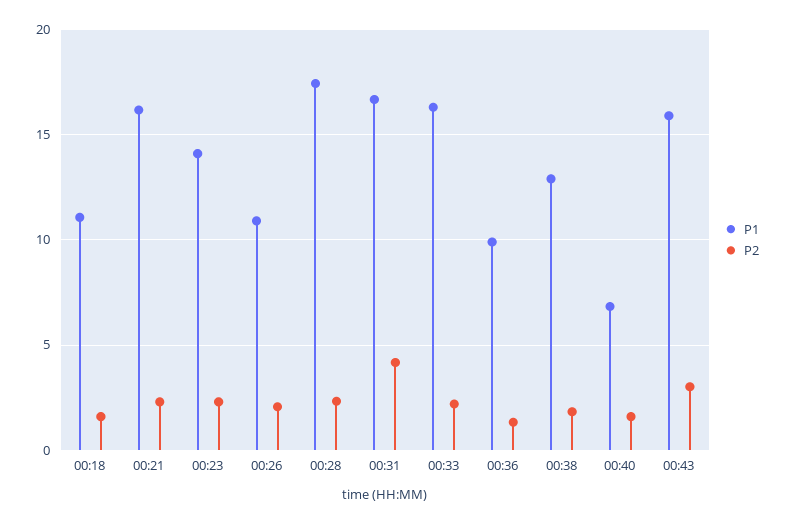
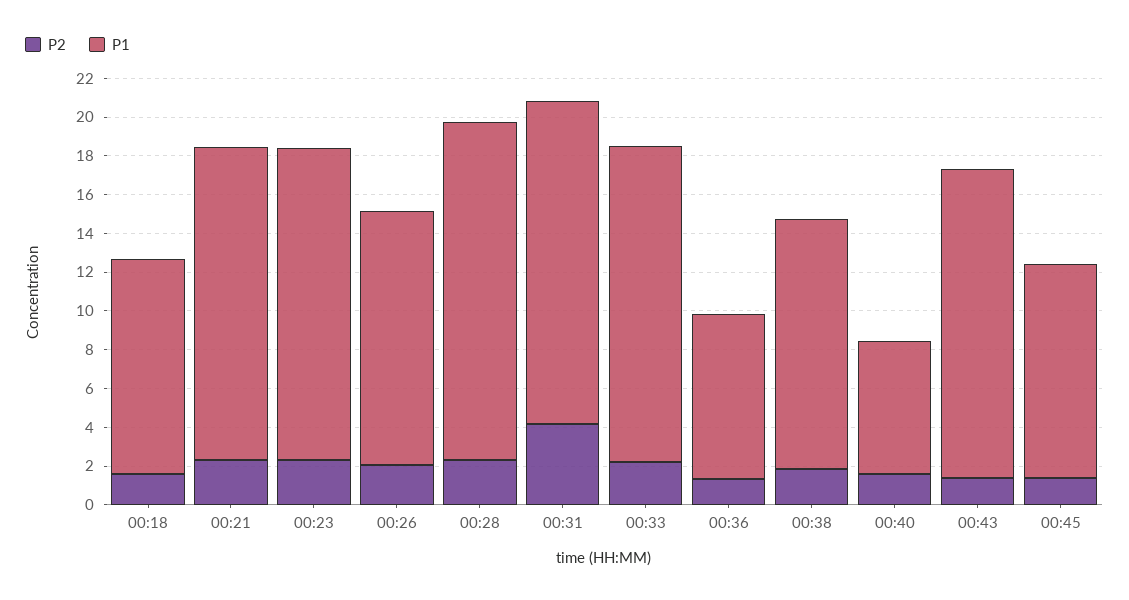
P1, 00:23: 14 -> 16
P1, 00:26: 11 -> 13
P1, 00:36: 10 -> 8.5
P2, 00:43: 3 -> 1.5
P2, 00:45: none -> 1.5
P1, 00:45: none -> 11

